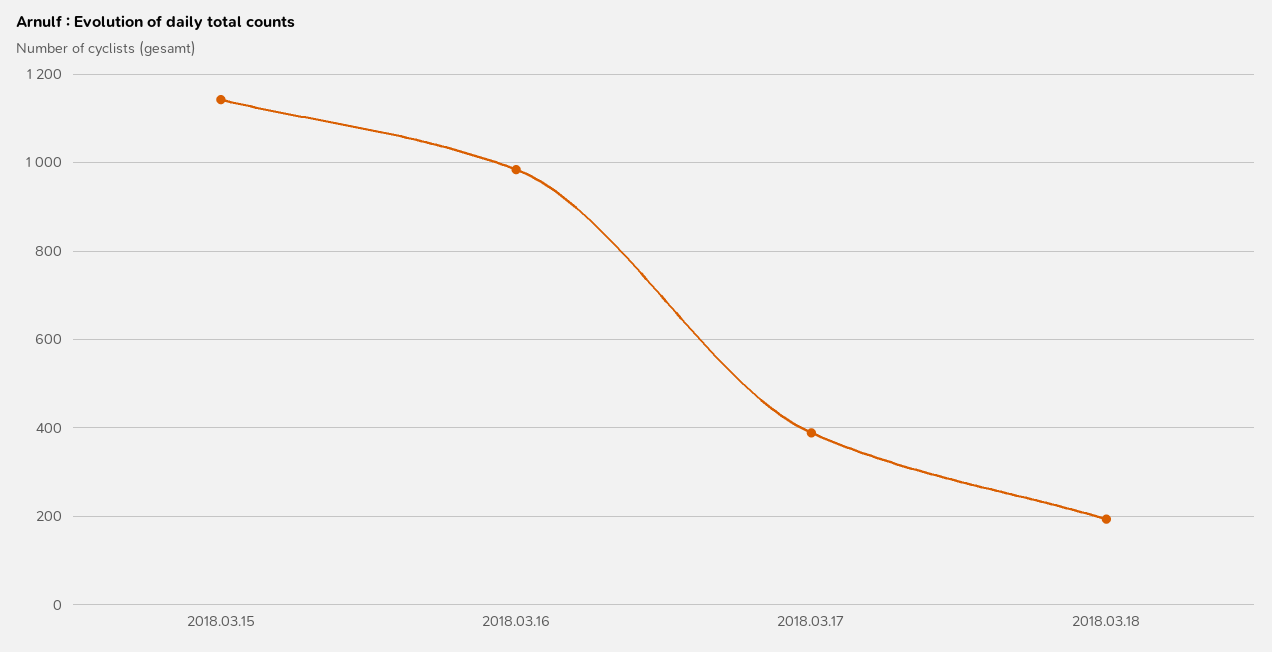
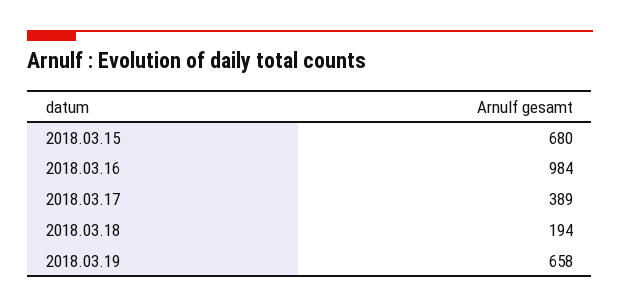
2018.03.15: 1140 -> 680
2018.03.19: none -> 658

